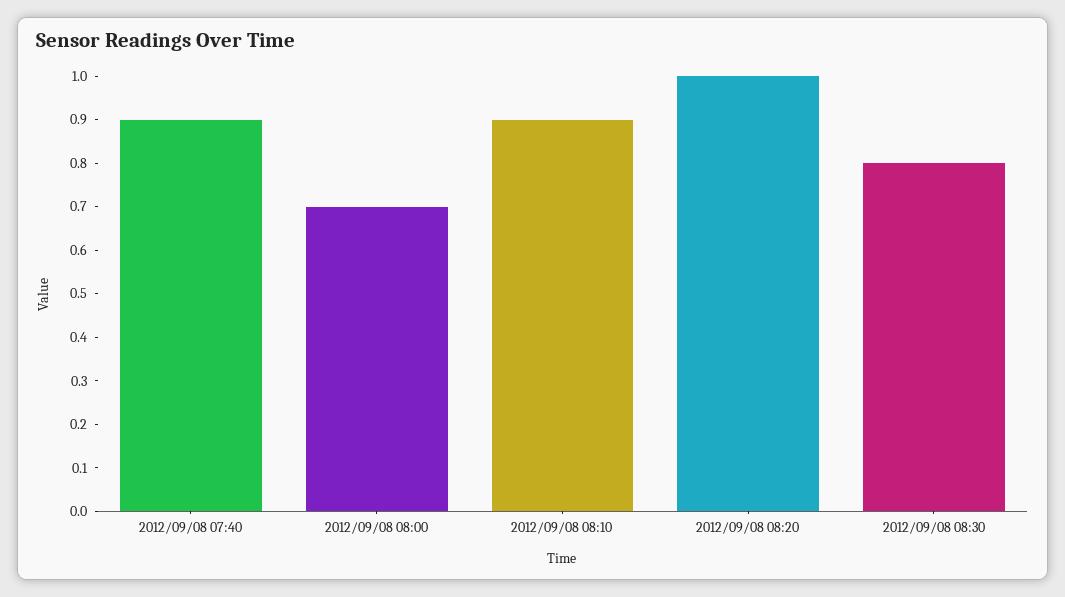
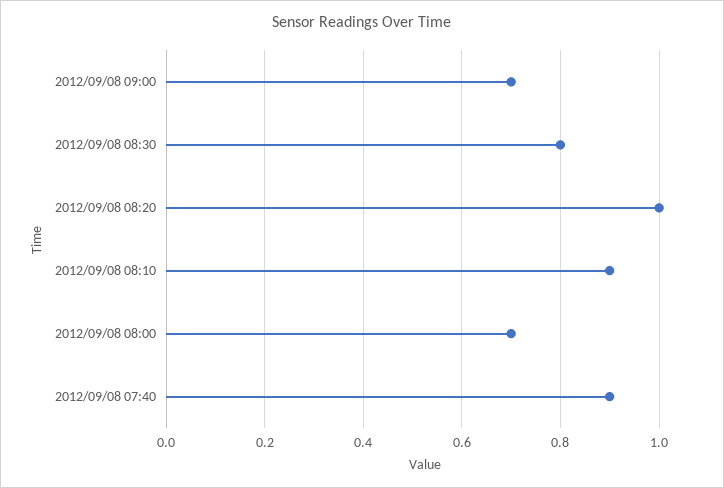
2012/09/08 09:00: none -> 0.7

